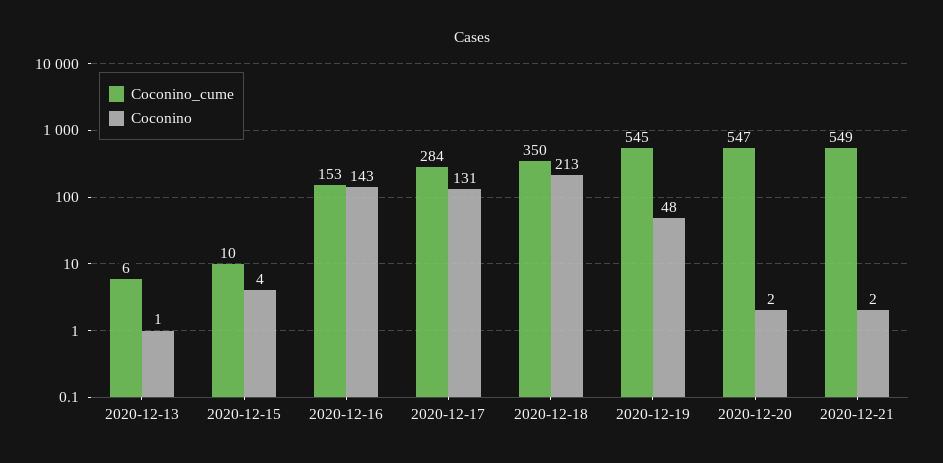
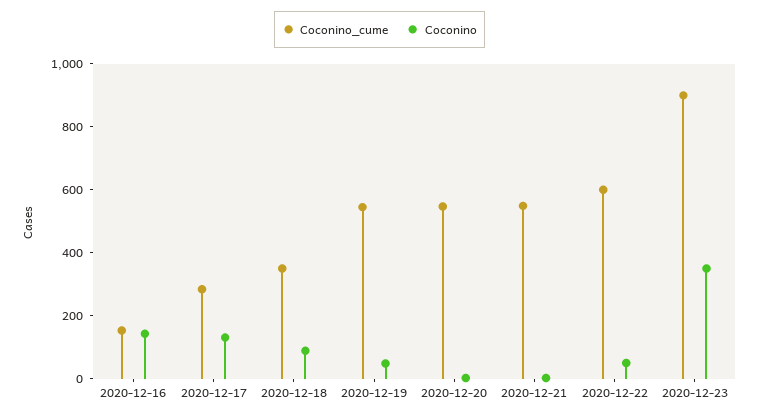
Coconino_cume, 2020-12-13: 6 -> none
Coconino, 2020-12-13: 1 -> none
Coconino_cume, 2020-12-15: 10 -> none
Coconino, 2020-12-15: 4 -> none
Coconino, 2020-12-18: 213 -> 100
Coconino_cume, 2020-12-22: none -> 600
Coconino, 2020-12-22: none -> 50
Coconino_cume, 2020-12-23: none -> 900
Coconino, 2020-12-23: none -> 350

